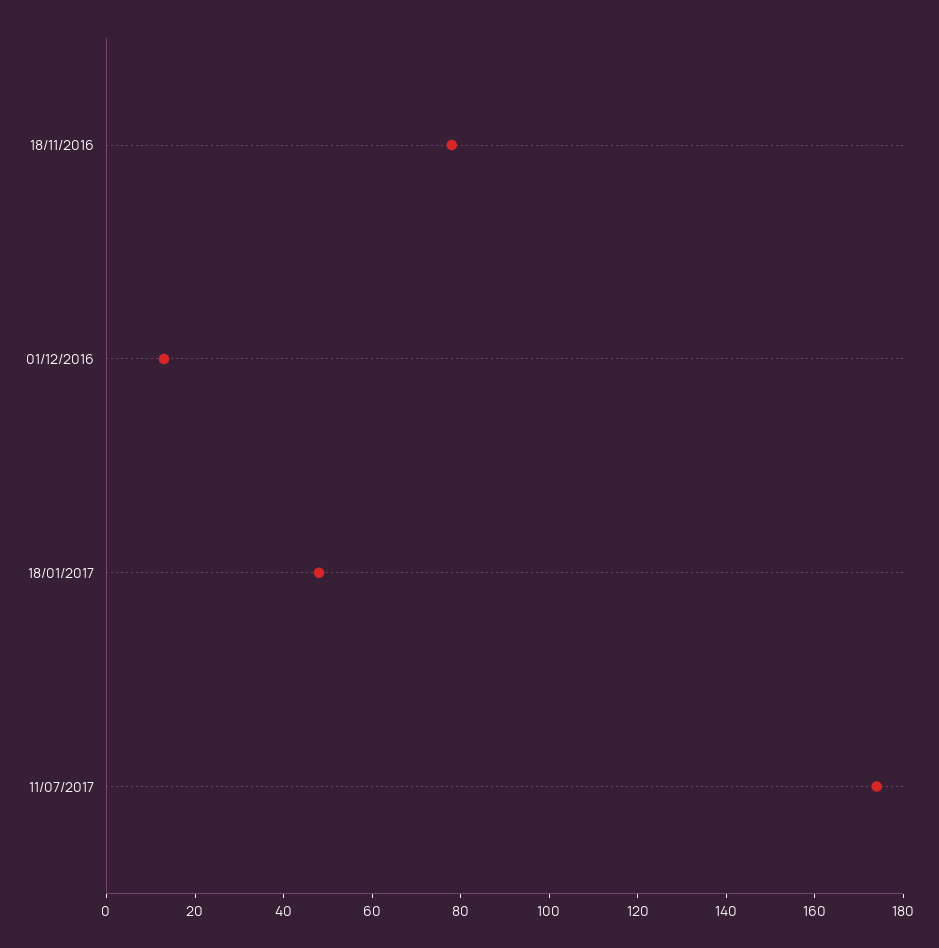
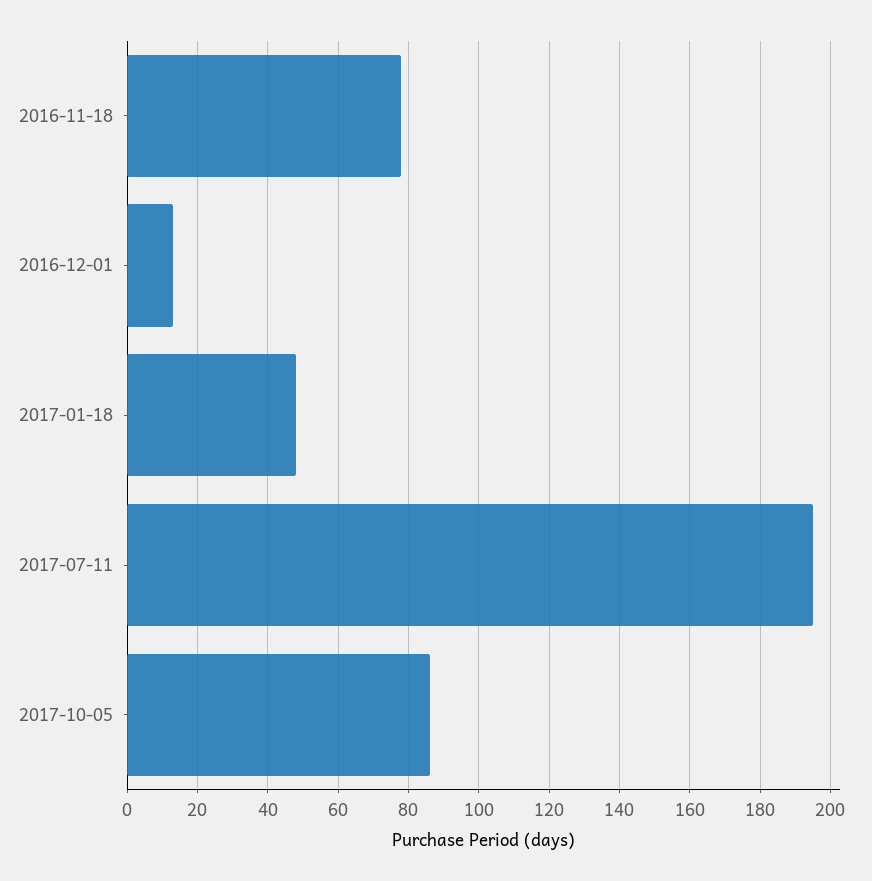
11/07/2017: 175 -> 195
2017-10-05: none -> 85

